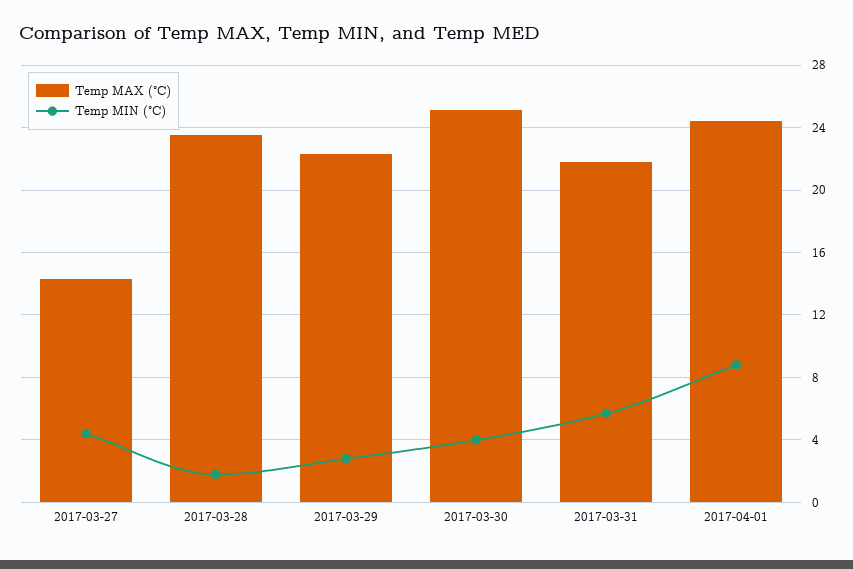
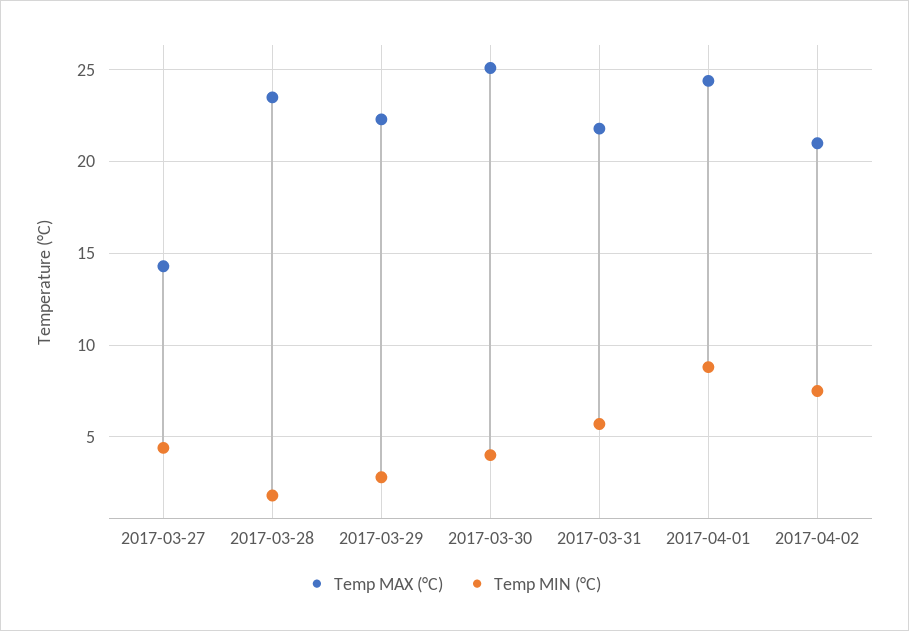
Temp MAX (°C), 2017-04-02: none -> 21
Temp MIN (°C), 2017-04-02: none -> 7.5

